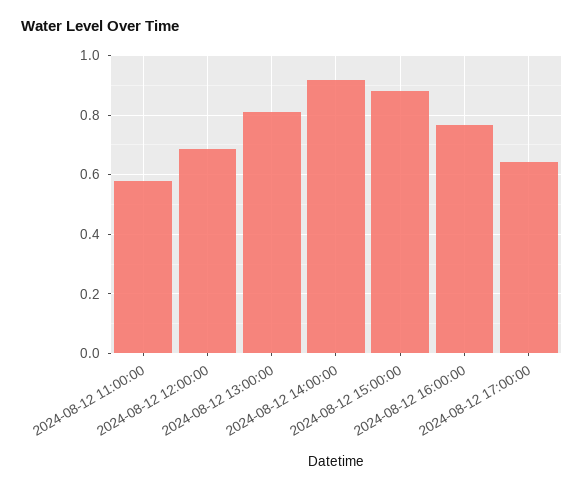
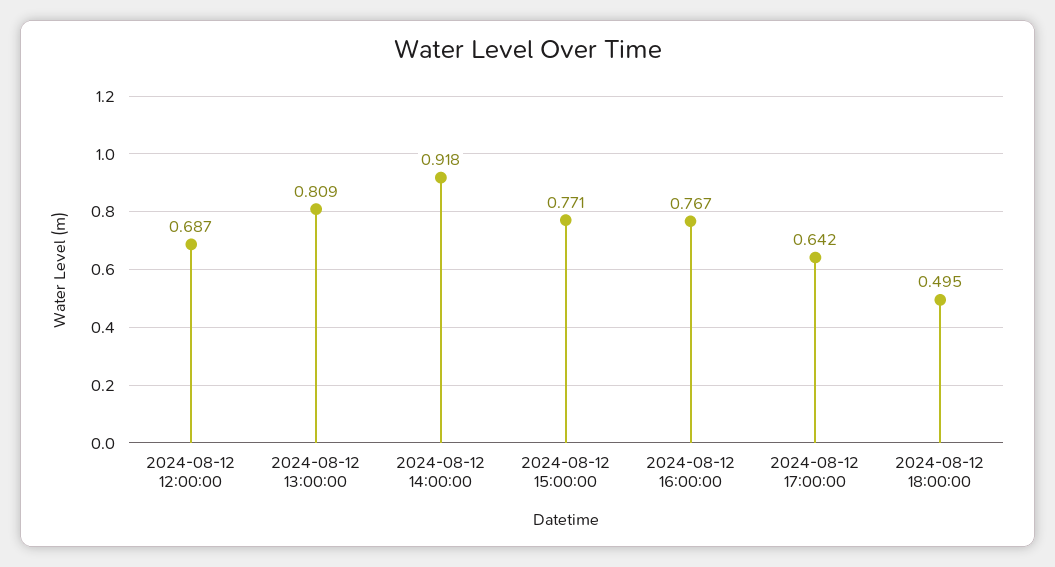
2024-08-12 11:00:00: 0.575 -> none
2024-08-12 15:00:00: 0.875 -> 0.771
2024-08-12 18:00:00: none -> 0.495

